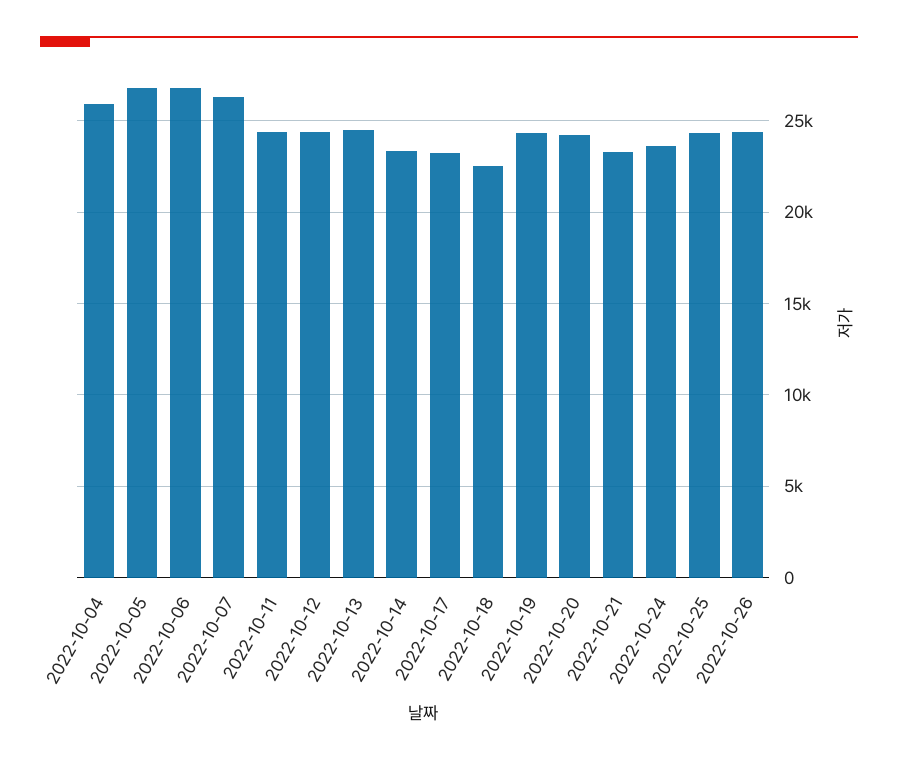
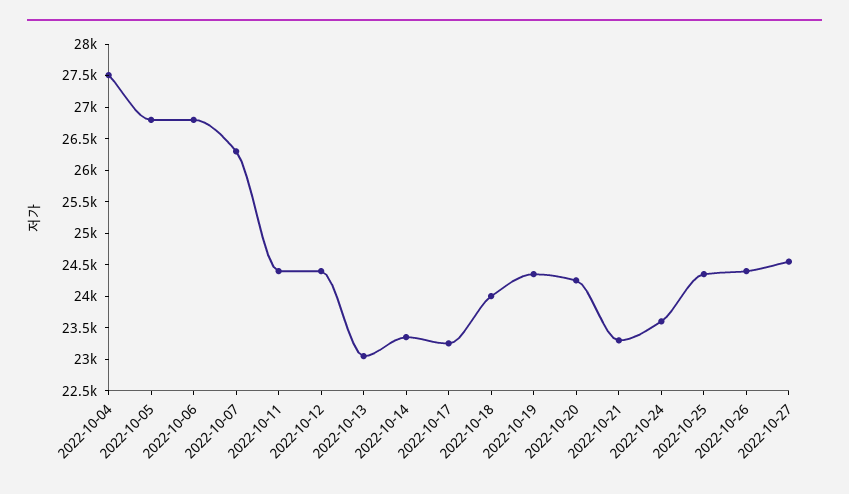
2022-10-04: 26000 -> 27500
2022-10-13: 24500 -> 23000
2022-10-18: 22500 -> 24000
2022-10-27: none -> 24500

